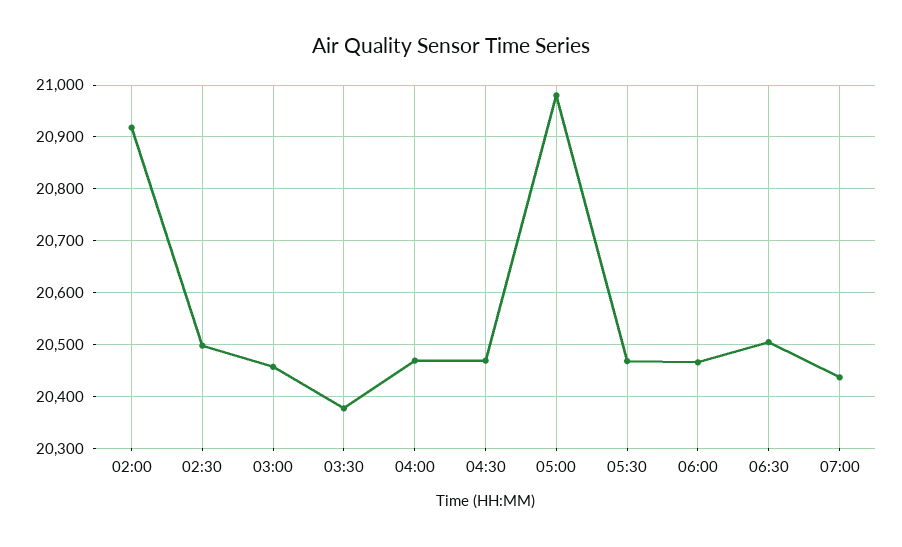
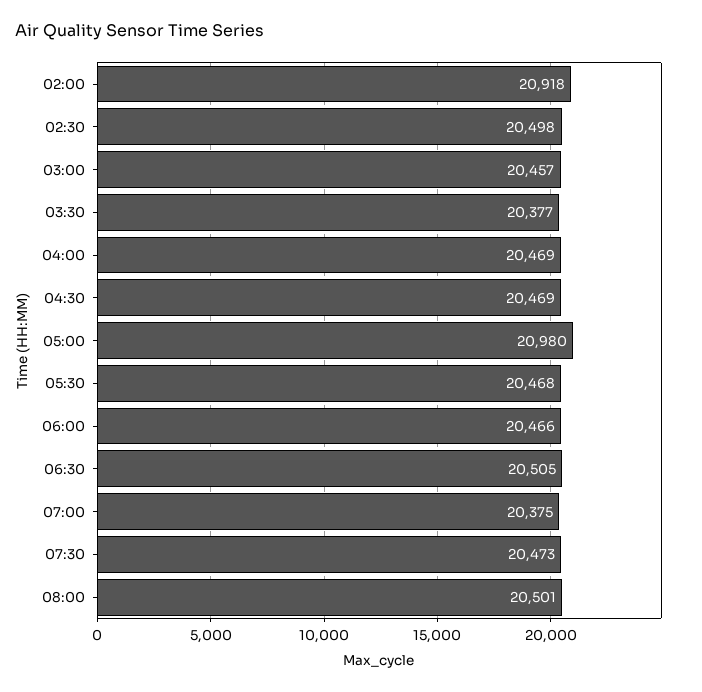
07:00: 20440 -> 20375
07:30: none -> 20473
08:00: none -> 20501

